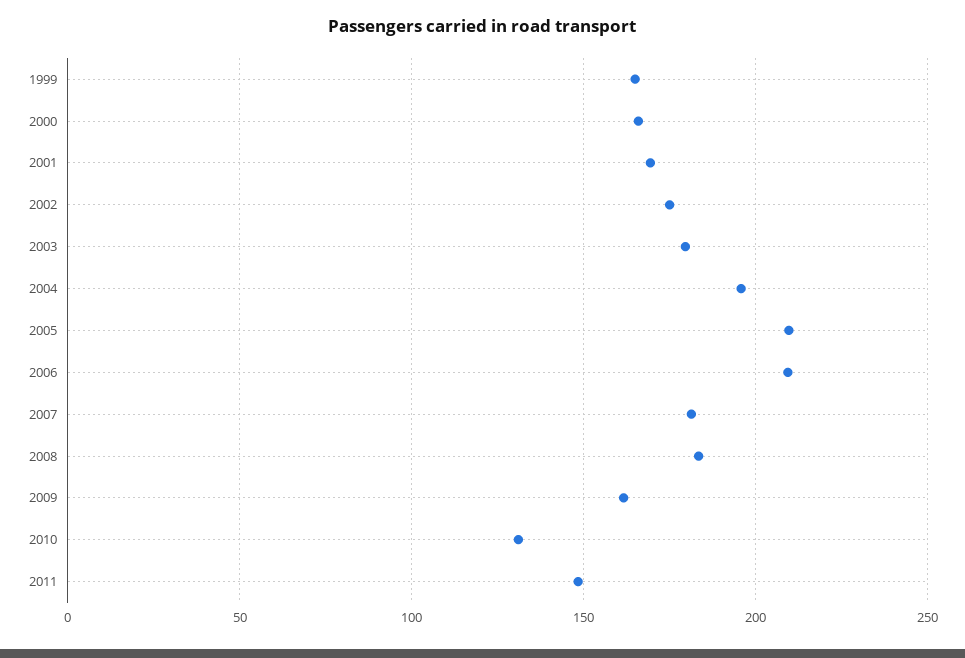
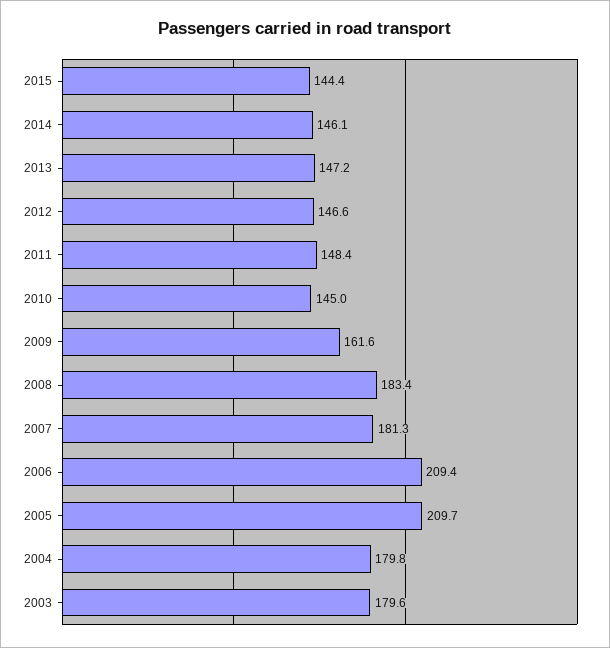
1999: 165 -> none
2000: 165 -> none
2001: 170 -> none
2002: 175 -> none
2004: 195 -> 179.8
2010: 130 -> 145
2015: none -> 144.4
2014: none -> 146.1
2013: none -> 147.2
2012: none -> 146.6

